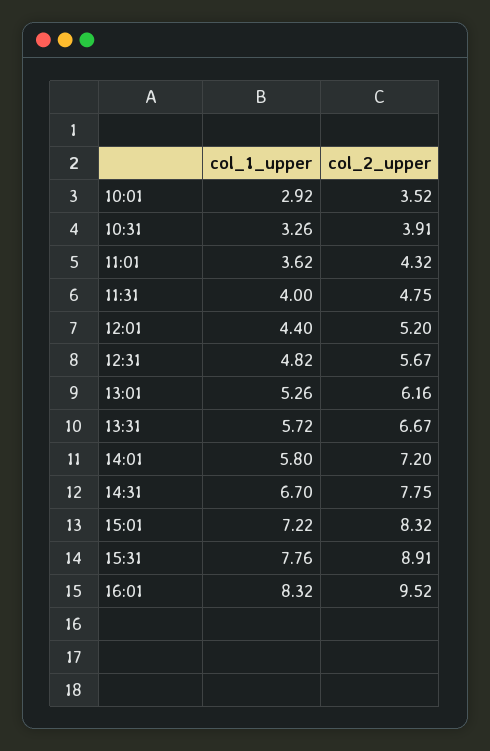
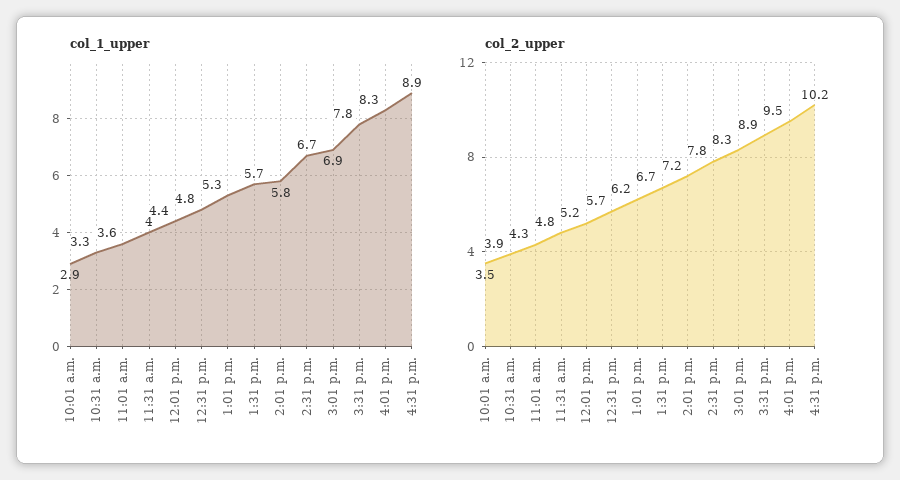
col_1_upper, 15:01: 7.22 -> 6.9
col_1_upper, 4:31 p.m.: none -> 8.9
col_2_upper, 4:31 p.m.: none -> 10.2

